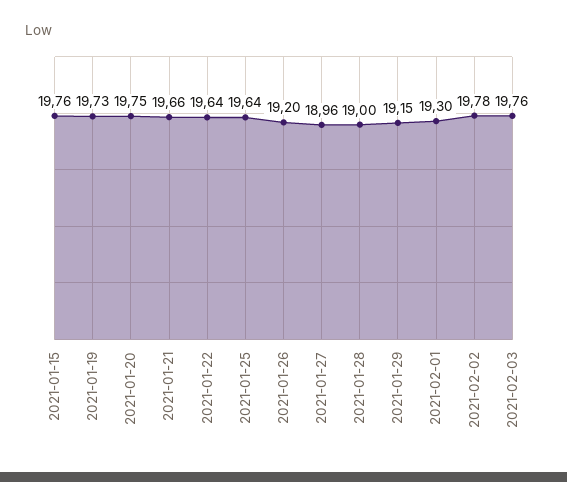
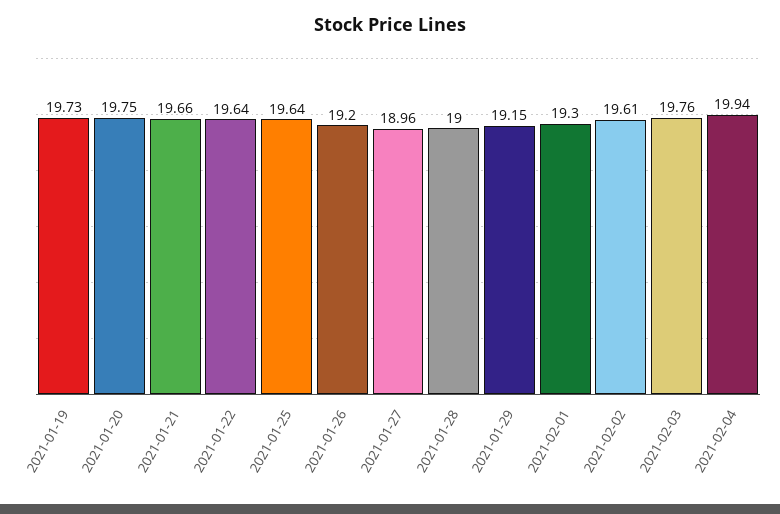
2021-01-15: 19.76 -> none
2021-02-02: 19.78 -> 19.61
2021-02-04: none -> 19.94

